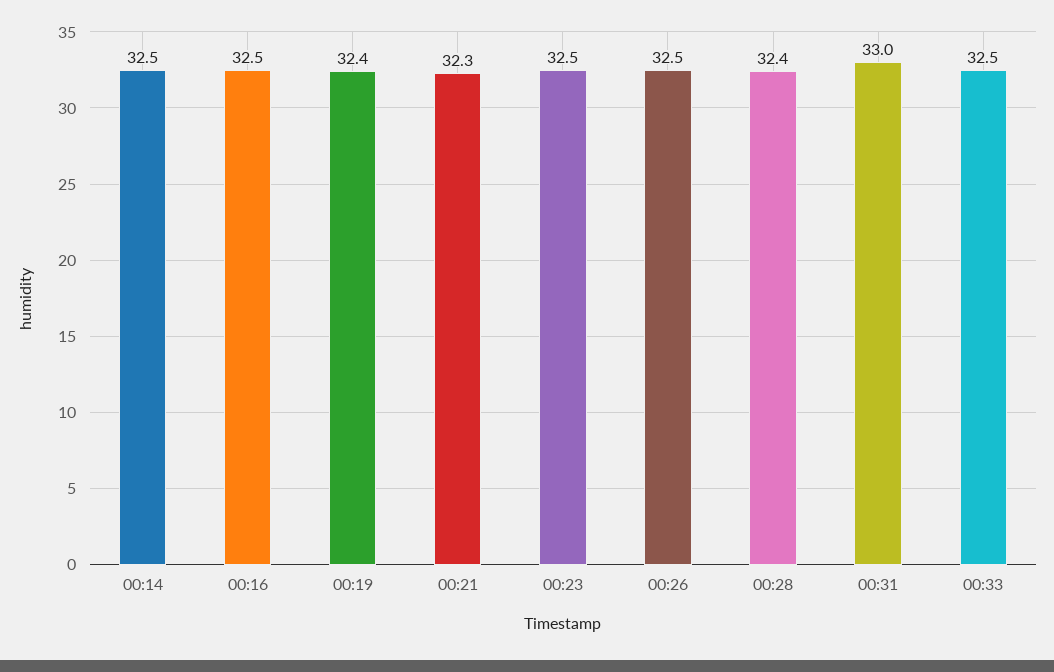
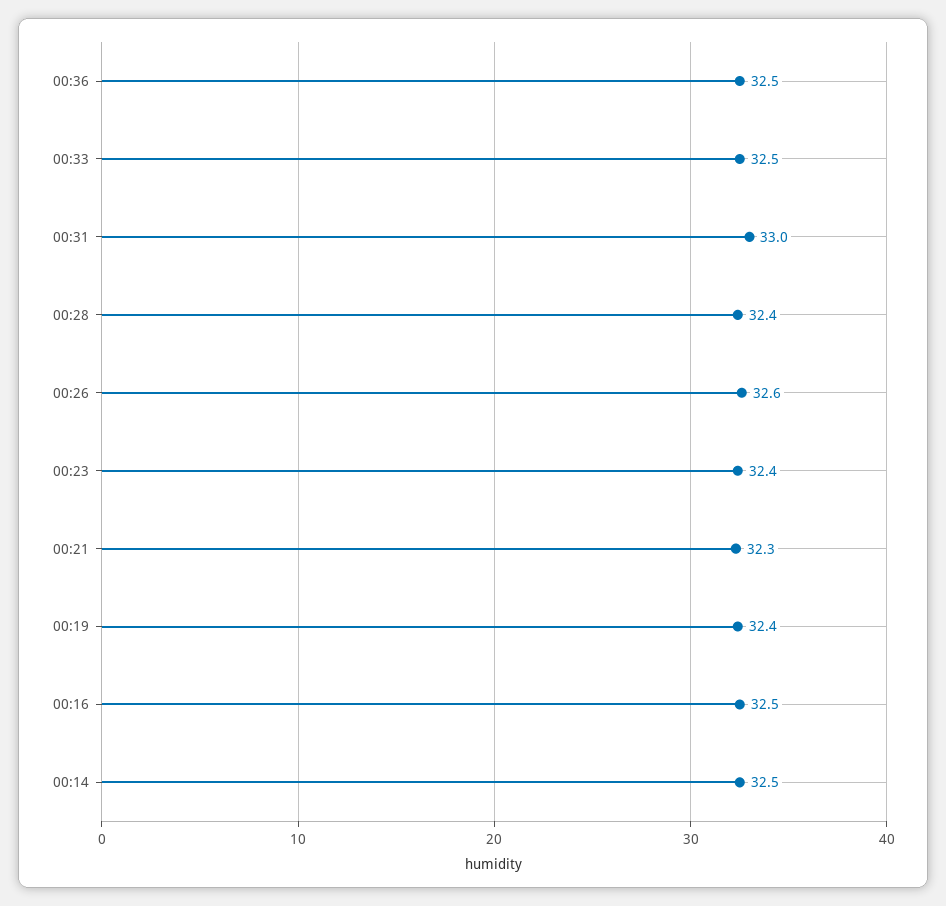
00:23: 32.5 -> 32.4
00:26: 32.5 -> 32.6
00:36: none -> 32.5

